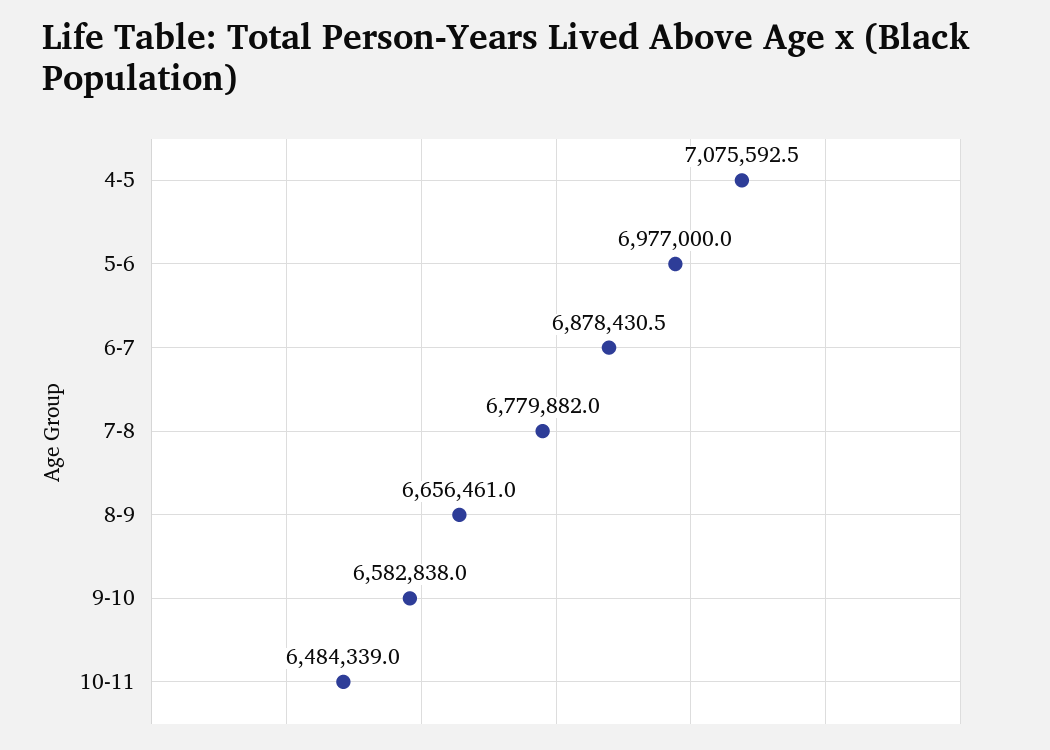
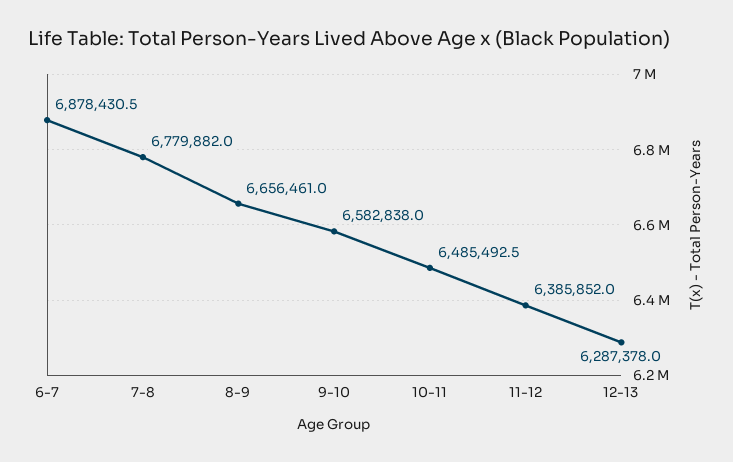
4-5: 7075592.5 -> none
5-6: 6977000 -> none
10-11: 6484339 -> 6485492.5
11-12: none -> 6385852
12-13: none -> 6287378

